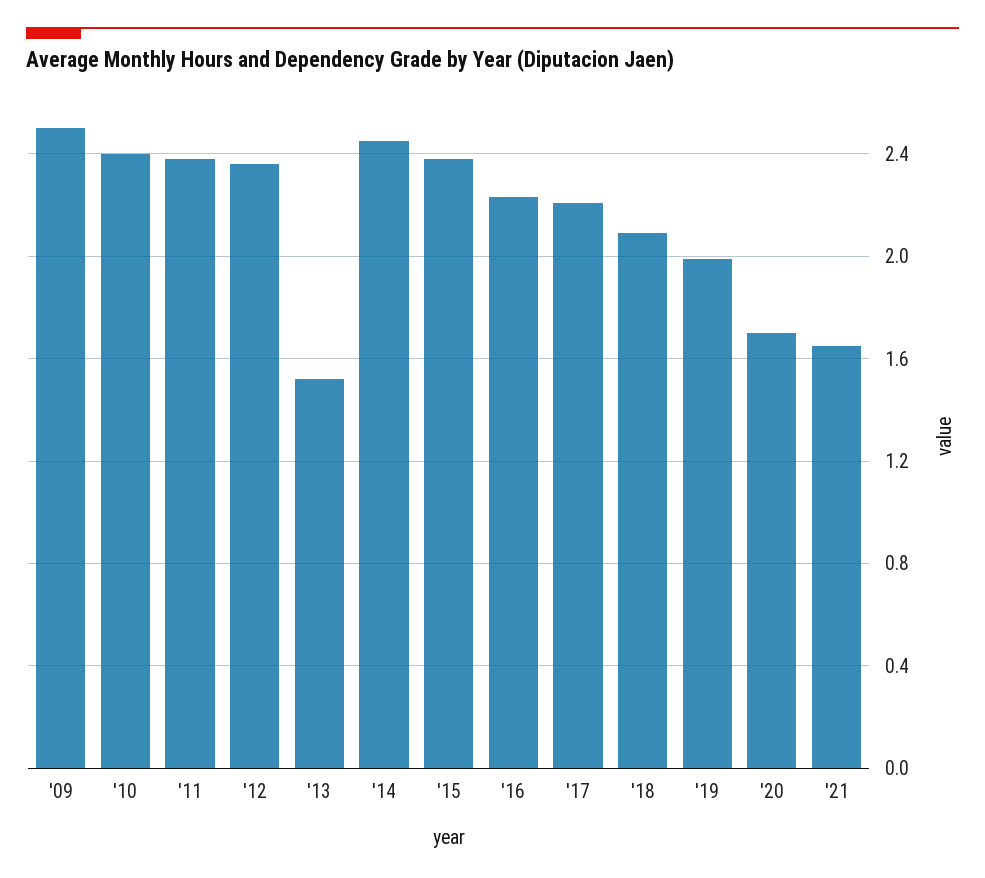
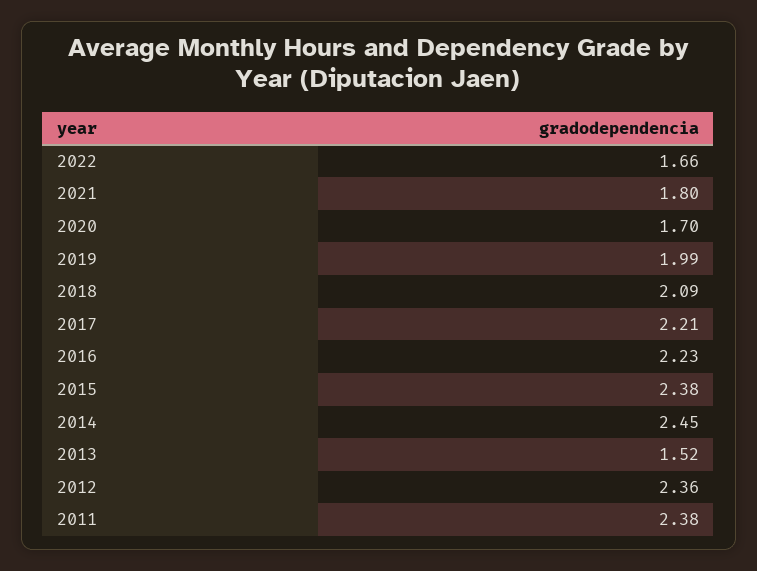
'09: 2.5 -> none
'10: 2.4 -> none
'21: 1.65 -> 1.8
2022: none -> 1.66

